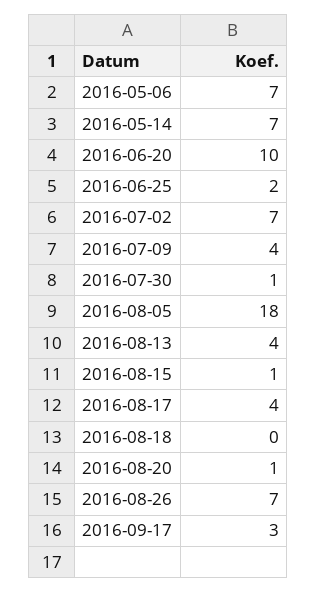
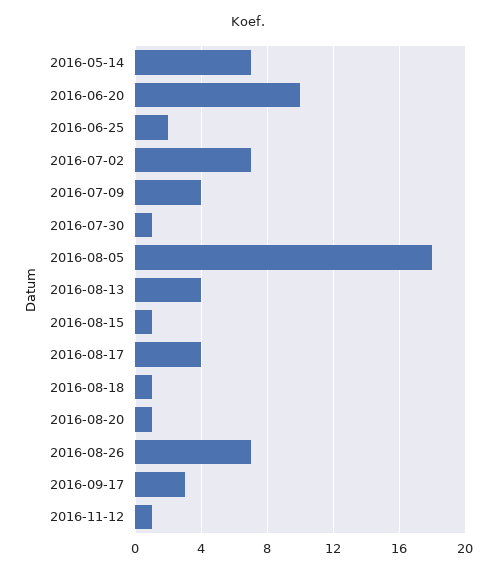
2016-05-06: 7 -> none
2016-08-18: 0 -> 1
2016-11-12: none -> 1

